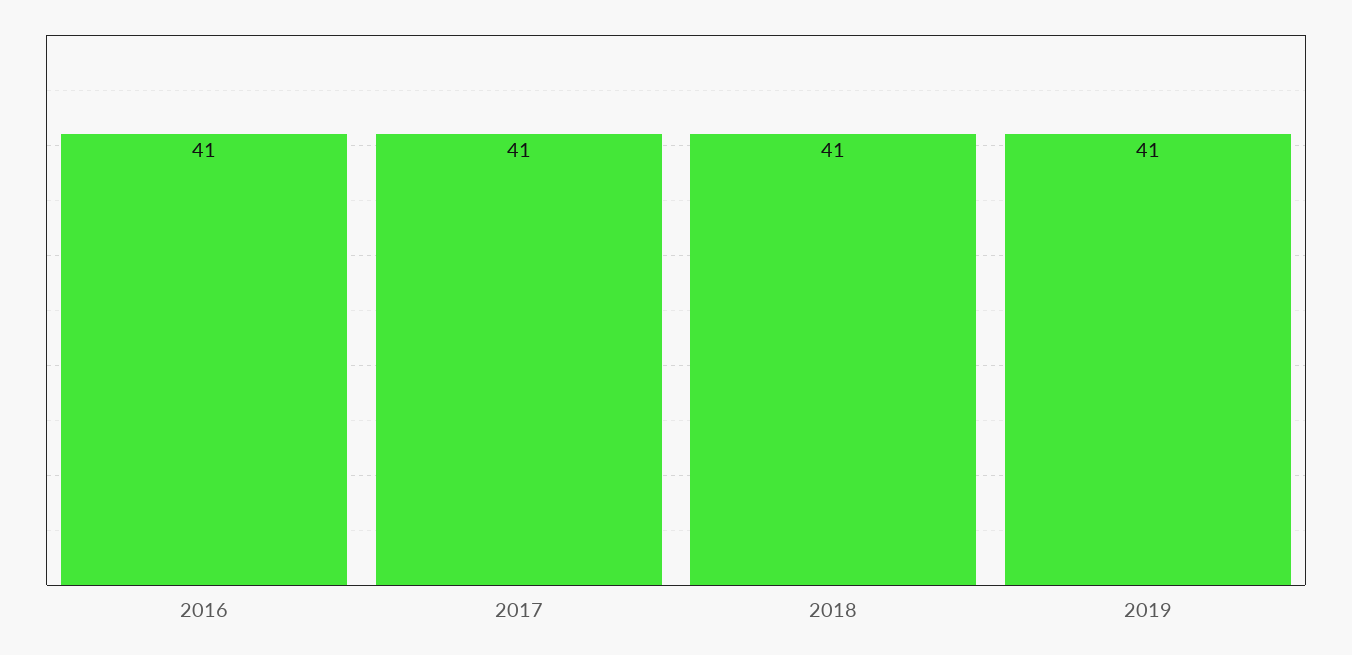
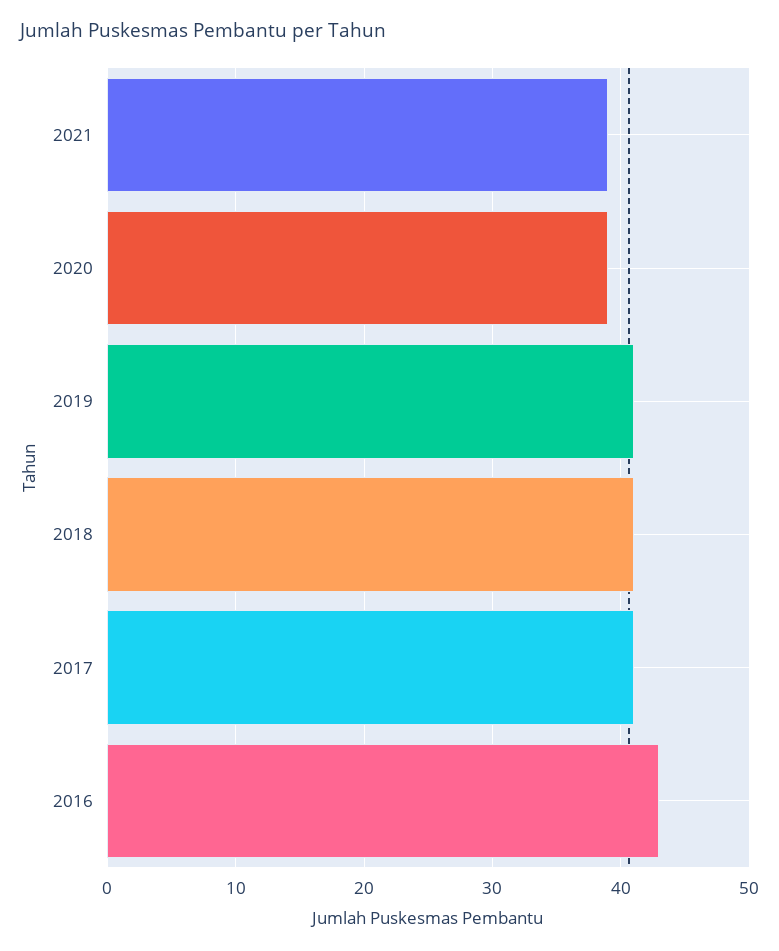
2016: 41 -> 43
2021: none -> 39
2020: none -> 39

